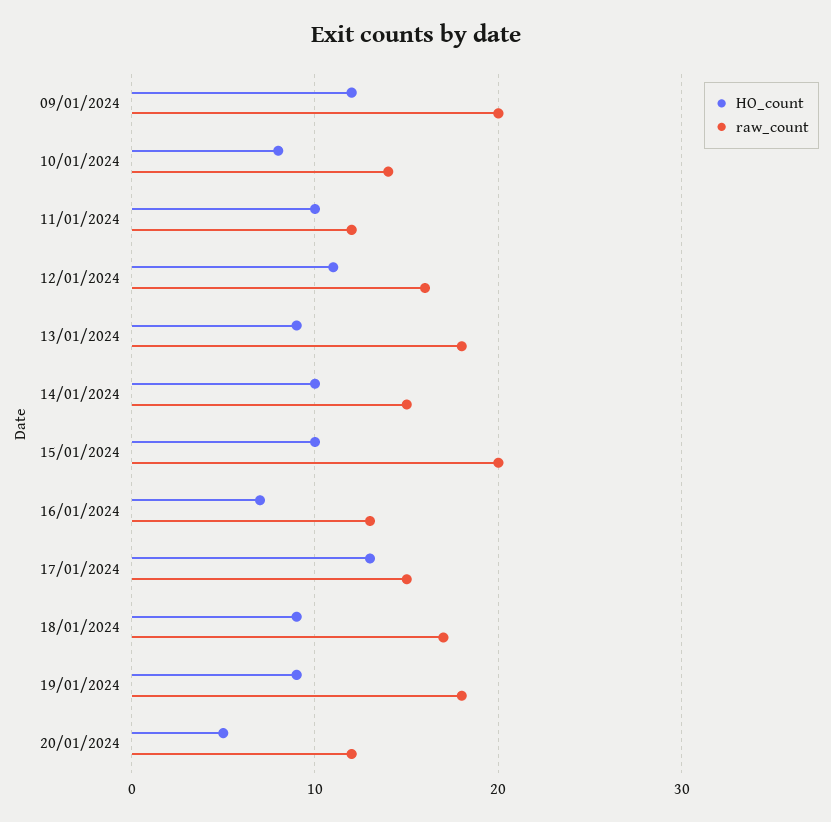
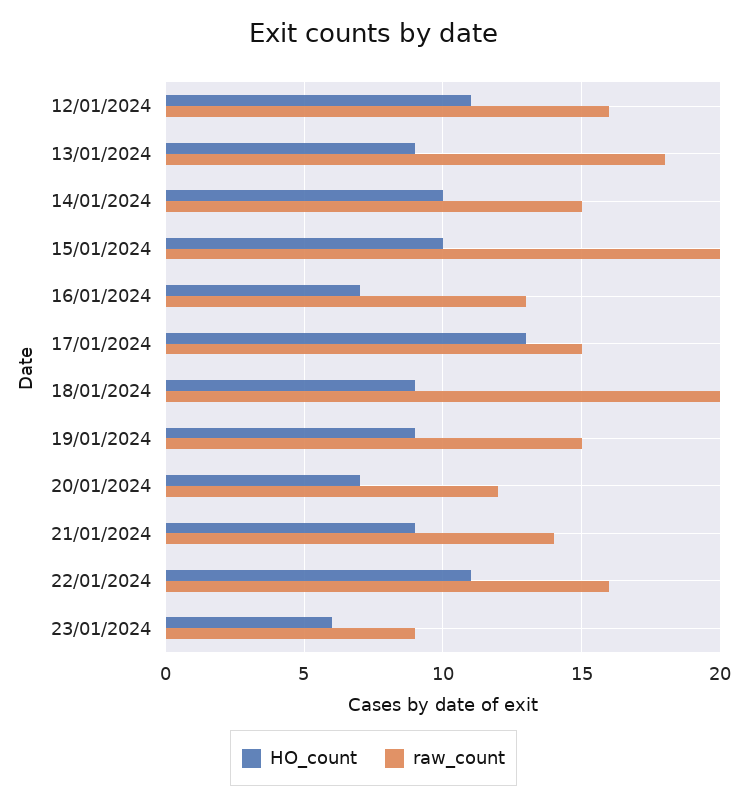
HO_count, 09/01/2024: 12 -> none
raw_count, 09/01/2024: 20 -> none
HO_count, 10/01/2024: 8 -> none
raw_count, 10/01/2024: 14 -> none
HO_count, 11/01/2024: 10 -> none
raw_count, 11/01/2024: 12 -> none
raw_count, 18/01/2024: 17 -> 20
raw_count, 19/01/2024: 18 -> 15
HO_count, 20/01/2024: 5 -> 7
HO_count, 21/01/2024: none -> 9
raw_count, 21/01/2024: none -> 14
HO_count, 22/01/2024: none -> 11
raw_count, 22/01/2024: none -> 16
HO_count, 23/01/2024: none -> 6
raw_count, 23/01/2024: none -> 9

